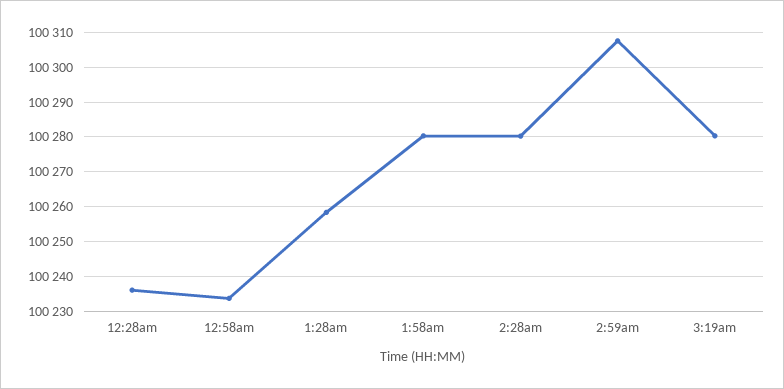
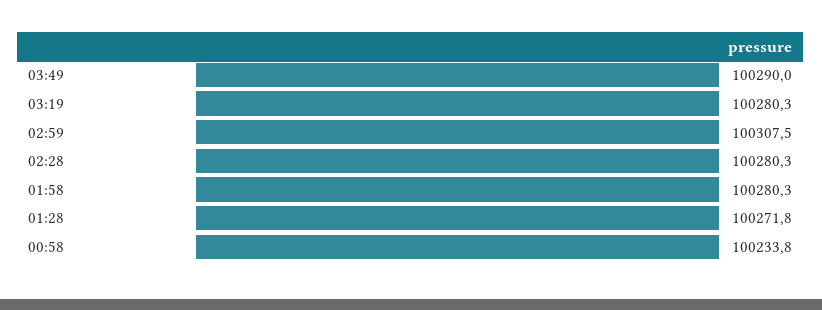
12:28am: 100236 -> none
1:28am: 100258 -> 100271.8
03:49: none -> 100290

